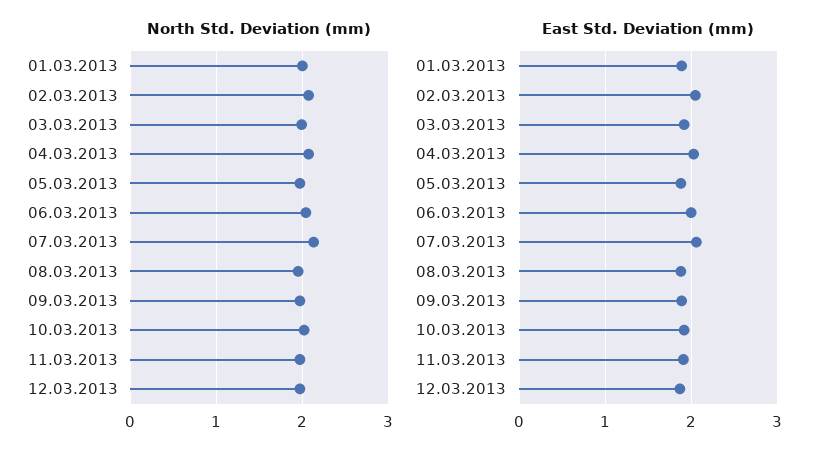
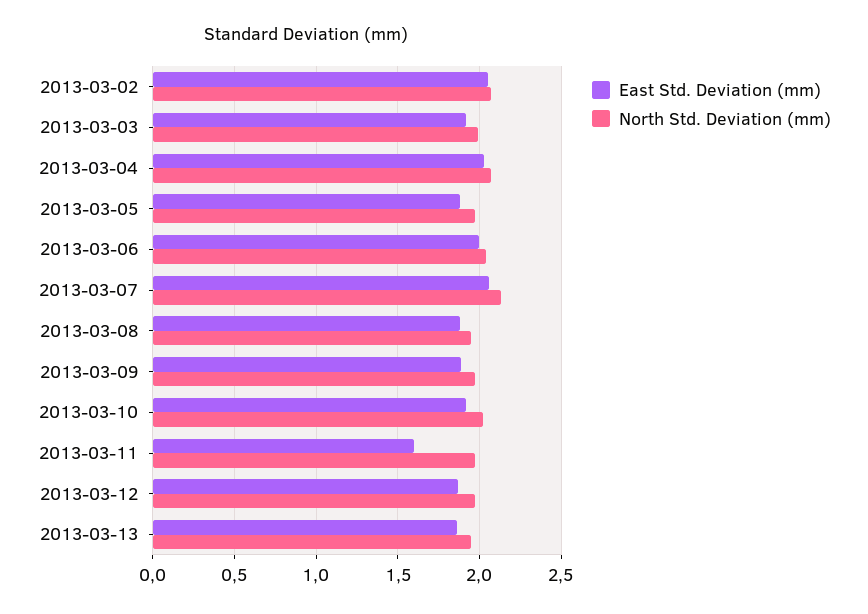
North Std. Deviation (mm), 01.03.2013: 2 -> none
East Std. Deviation (mm), 01.03.2013: 1.9 -> none
East Std. Deviation (mm), 11.03.2013: 1.9 -> 1.6
East Std. Deviation (mm), 2013-03-13: none -> 1.85
North Std. Deviation (mm), 2013-03-13: none -> 1.95

